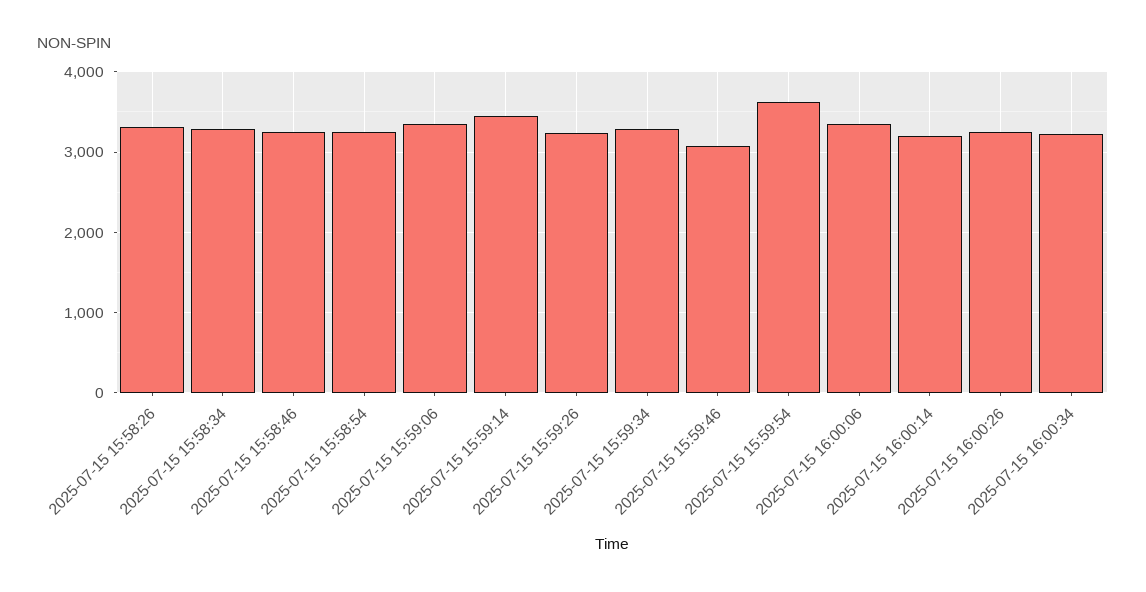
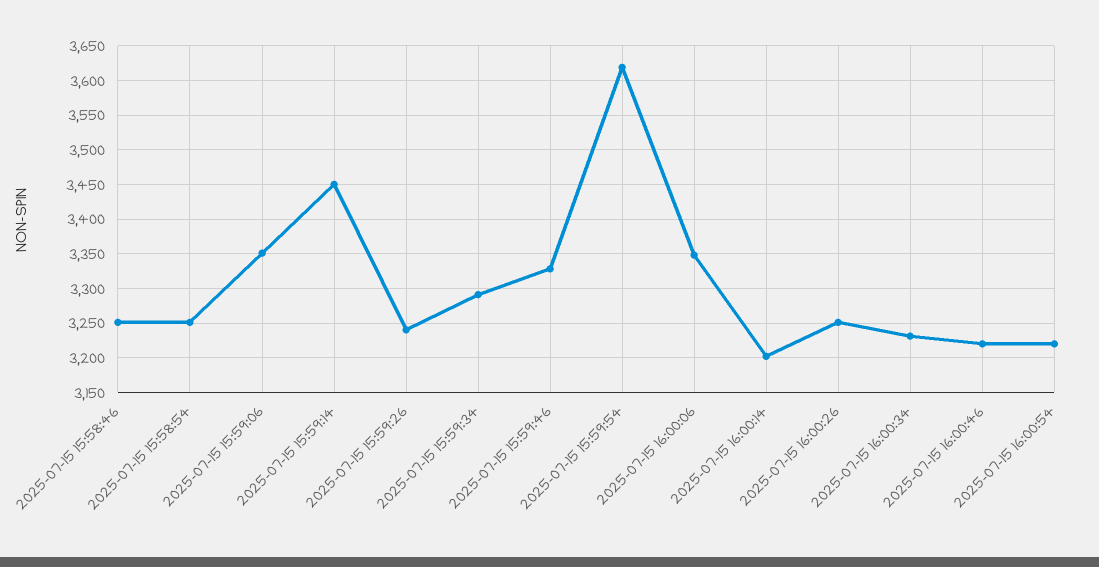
2025-07-15 15:58:26: 3300 -> none
2025-07-15 15:58:34: 3300 -> none
2025-07-15 15:59:46: 3100 -> 3330
2025-07-15 16:00:46: none -> 3220
2025-07-15 16:00:54: none -> 3220

